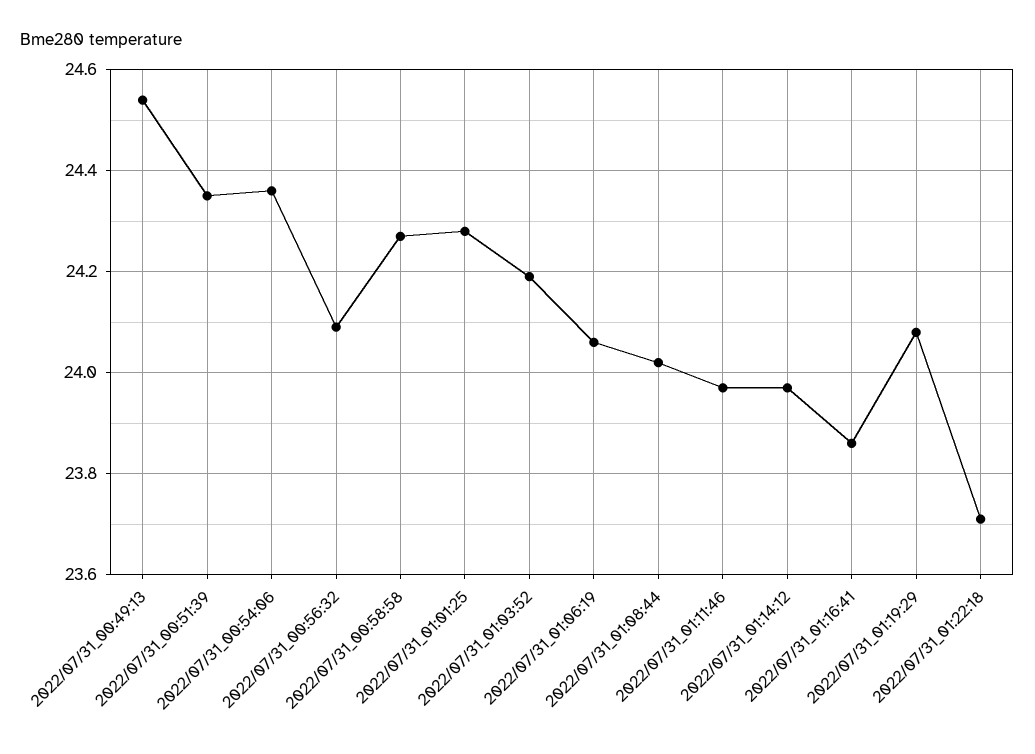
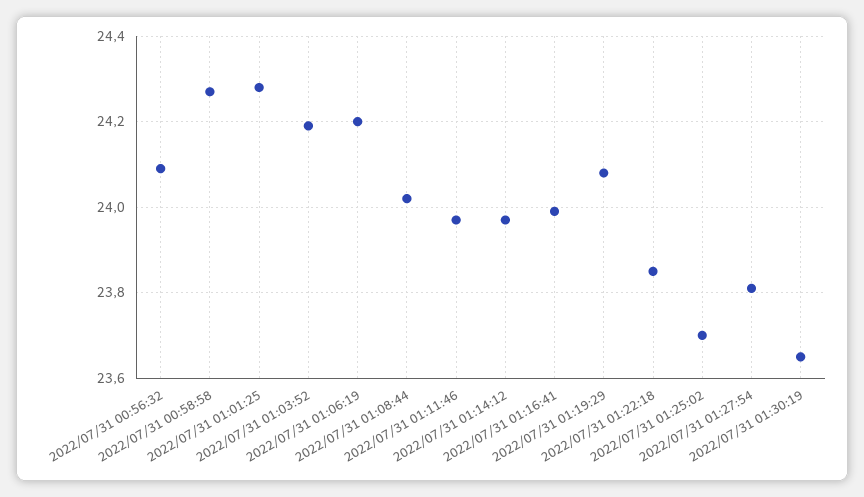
2022/07/31_00:49:13: 24.55 -> none
2022/07/31_00:51:39: 24.35 -> none
2022/07/31_00:54:06: 24.35 -> none
2022/07/31_01:06:19: 24.05 -> 24.2
2022/07/31_01:16:41: 23.85 -> 24
2022/07/31_01:22:18: 23.7 -> 23.85
2022/07/31 01:25:02: none -> 23.7
2022/07/31 01:27:54: none -> 23.8
2022/07/31 01:30:19: none -> 23.65

